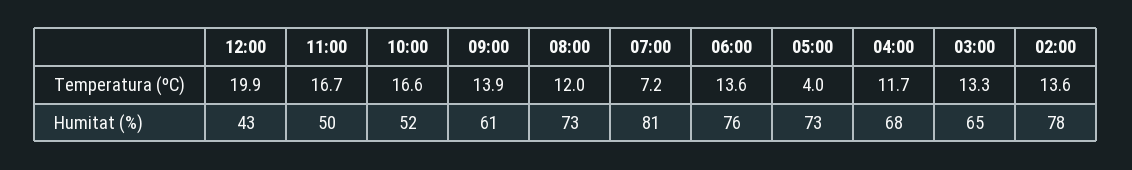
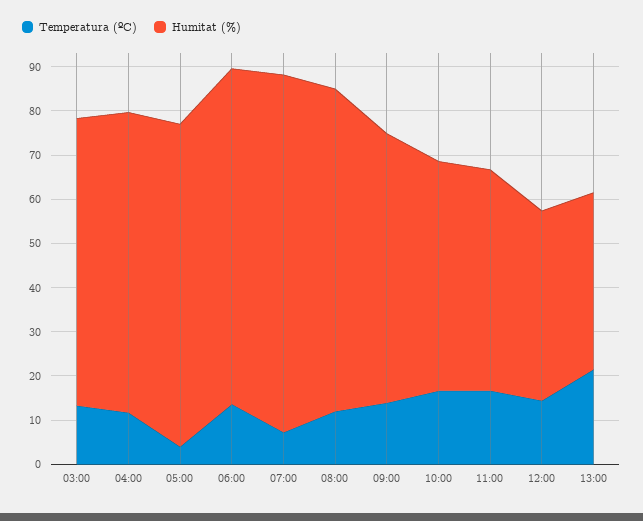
Temperatura (ºC), 12:00: 19.9 -> 14
Temperatura (ºC), 02:00: 13.6 -> none
Humitat (%), 02:00: 78 -> none
Temperatura (ºC), 13:00: none -> 22
Humitat (%), 13:00: none -> 40

